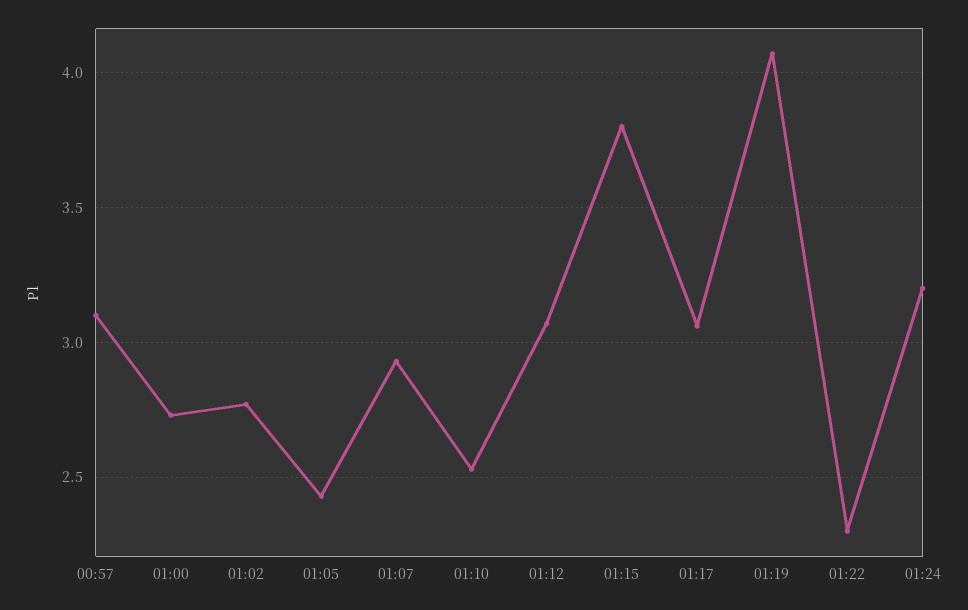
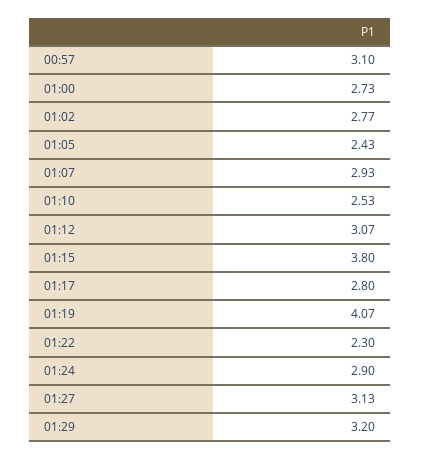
01:17: 3.05 -> 2.8
01:24: 3.2 -> 2.9
01:27: none -> 3.13
01:29: none -> 3.2

